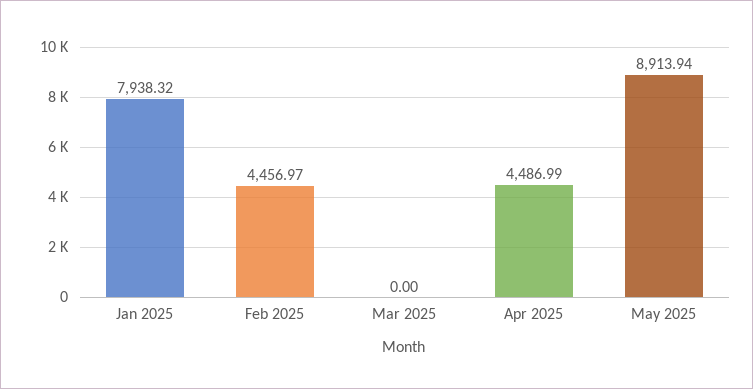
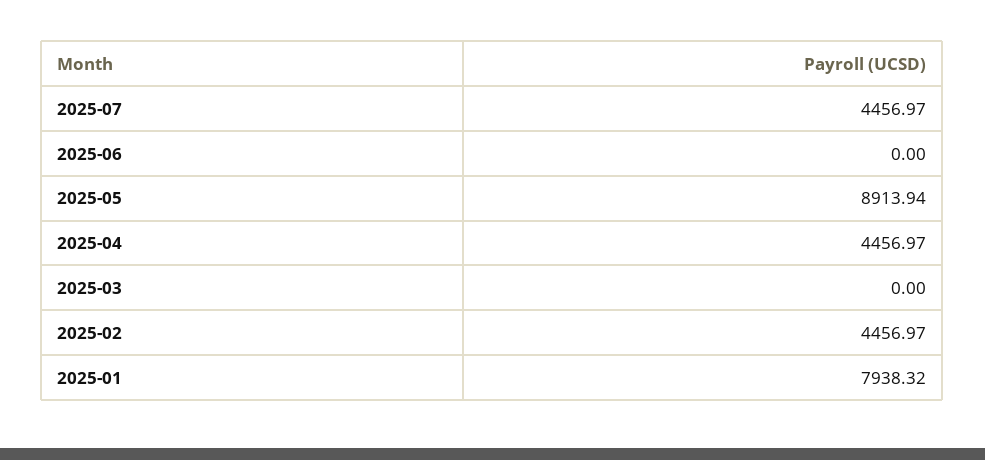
Apr 2025: 4486.99 -> 4456.97
2025-07: none -> 4456.97
2025-06: none -> 0

